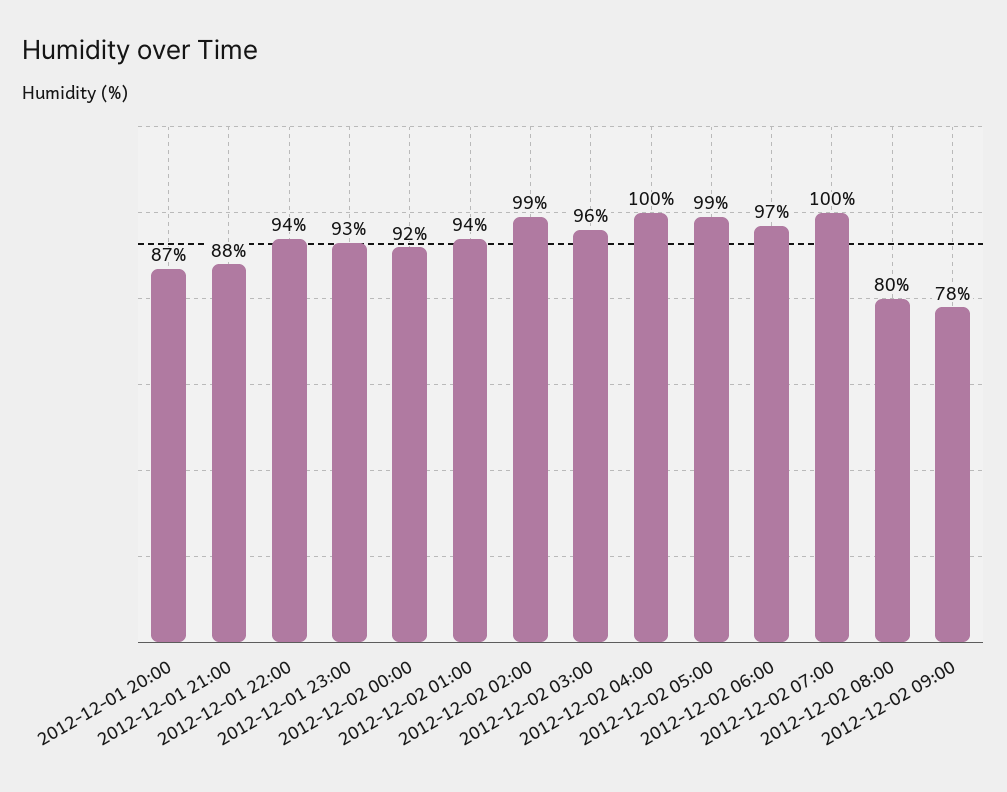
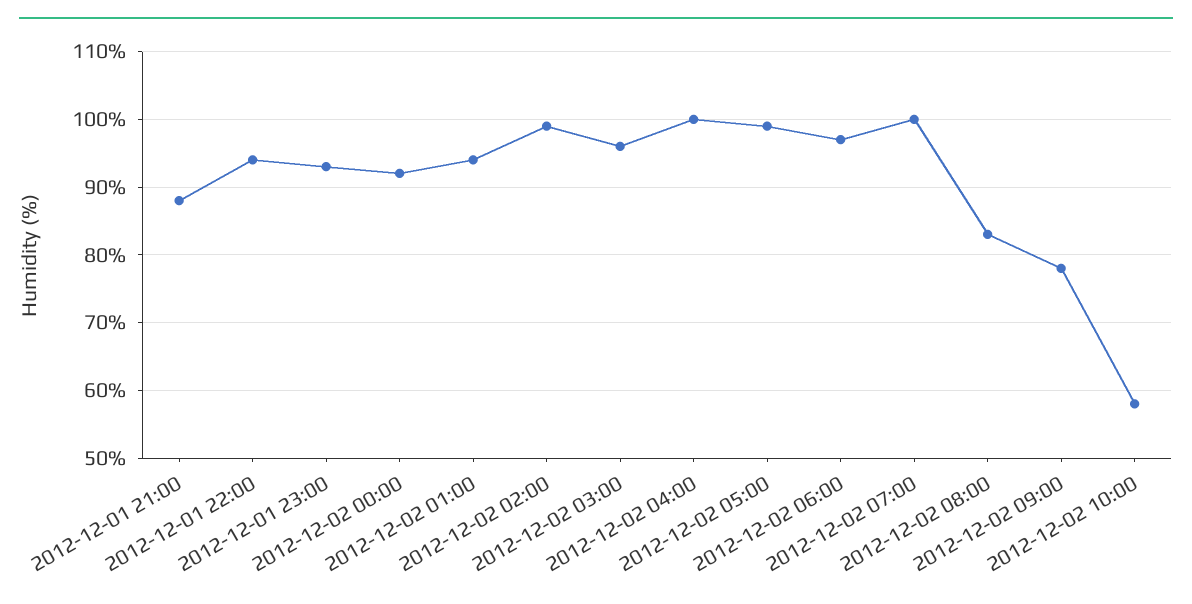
2012-12-01 20:00: 87 -> none
2012-12-02 08:00: 80 -> 83
2012-12-02 10:00: none -> 58

